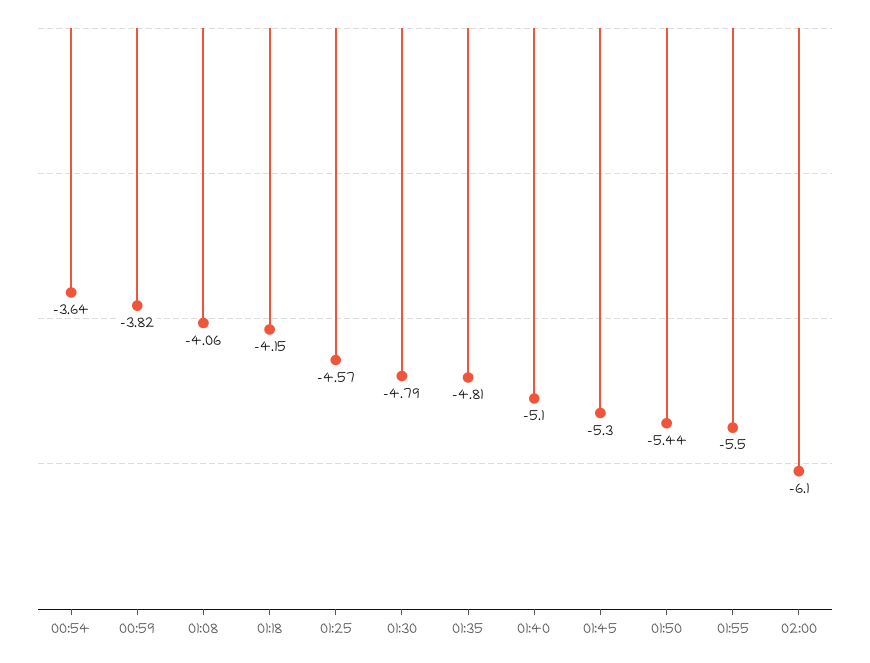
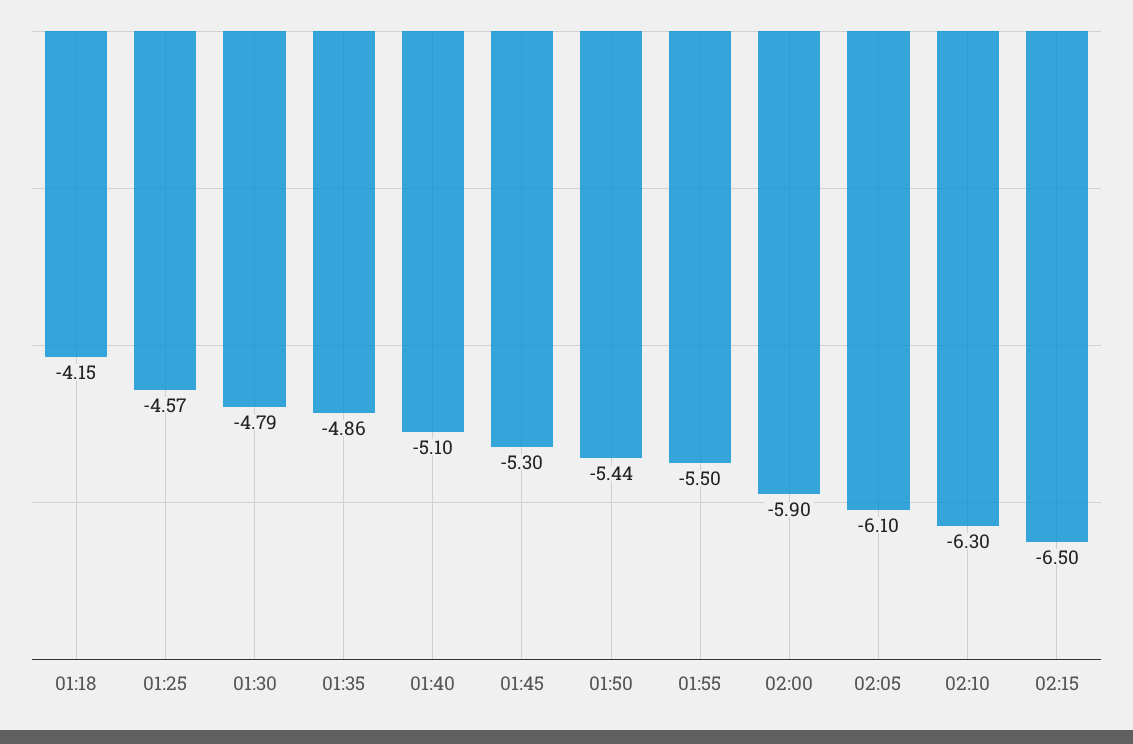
00:54: -3.64 -> none
00:59: -3.82 -> none
01:08: -4.06 -> none
01:35: -4.81 -> -4.86
02:00: -6.1 -> -5.9
02:05: none -> -6.1
02:10: none -> -6.3
02:15: none -> -6.5

